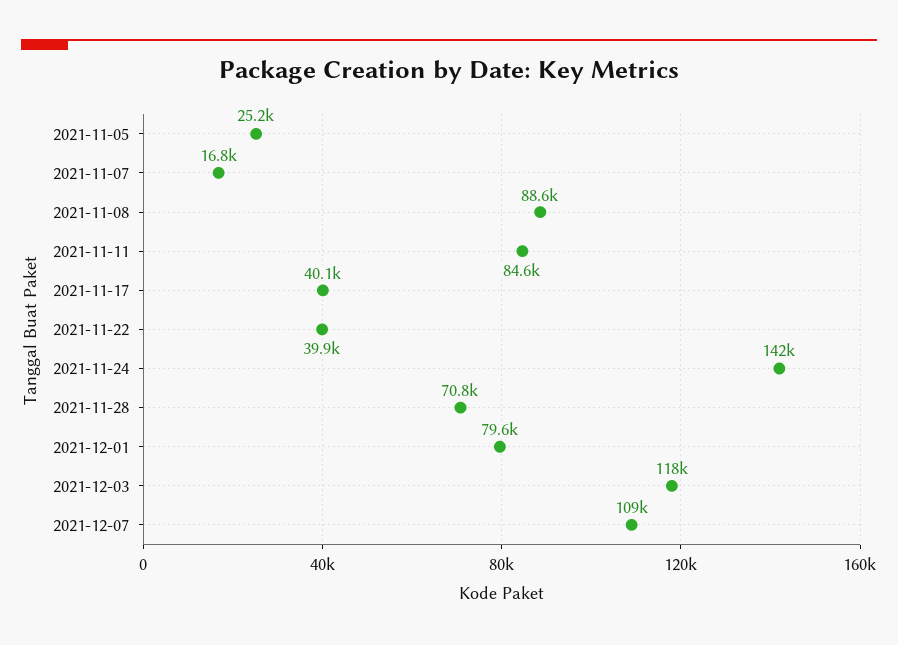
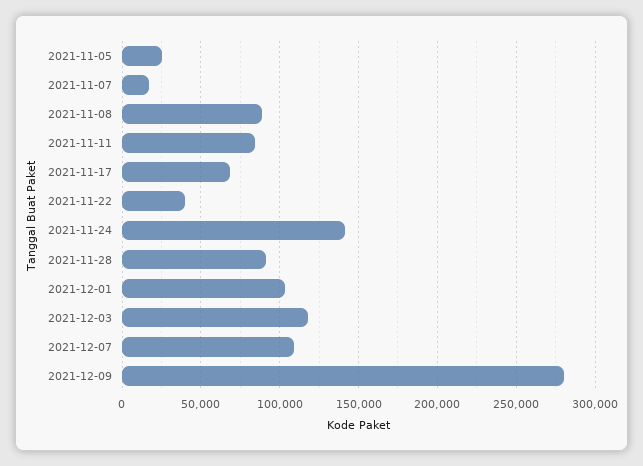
2021-11-17: 40100 -> 70000
2021-11-28: 70800 -> 90000
2021-12-01: 79600 -> 105000
2021-12-09: none -> 280000

